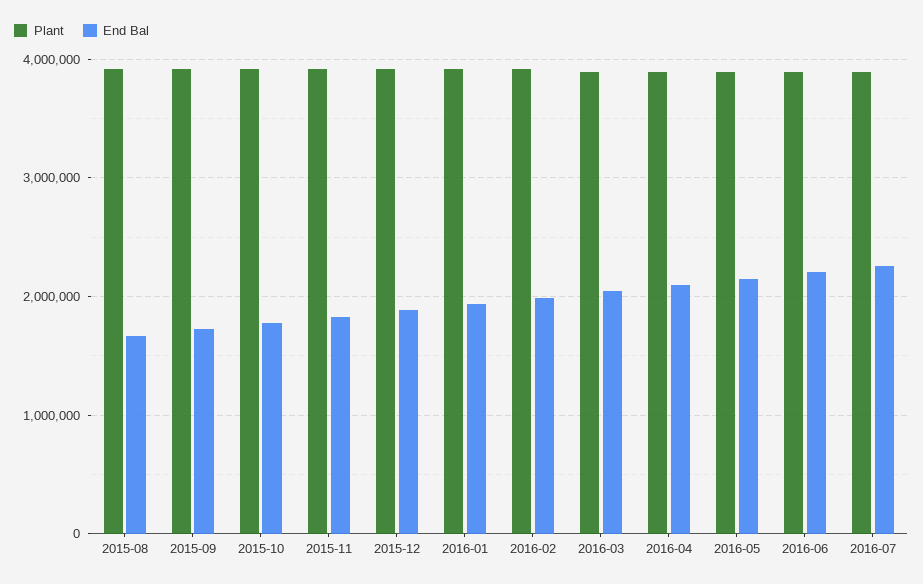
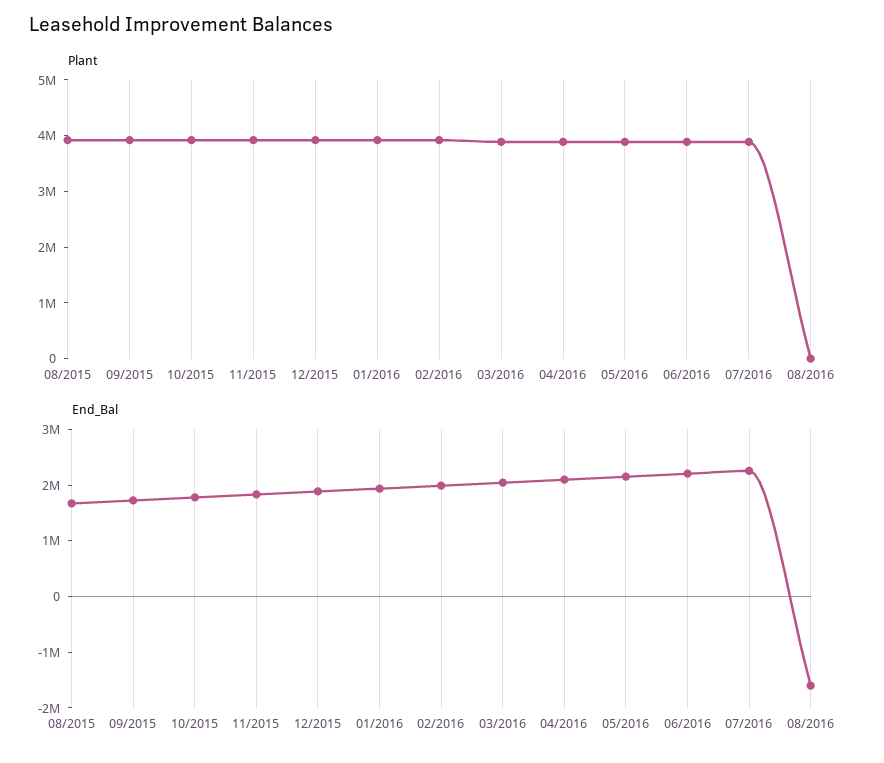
Plant, 08/2016: none -> 0
End Bal, 08/2016: none -> -1600000

